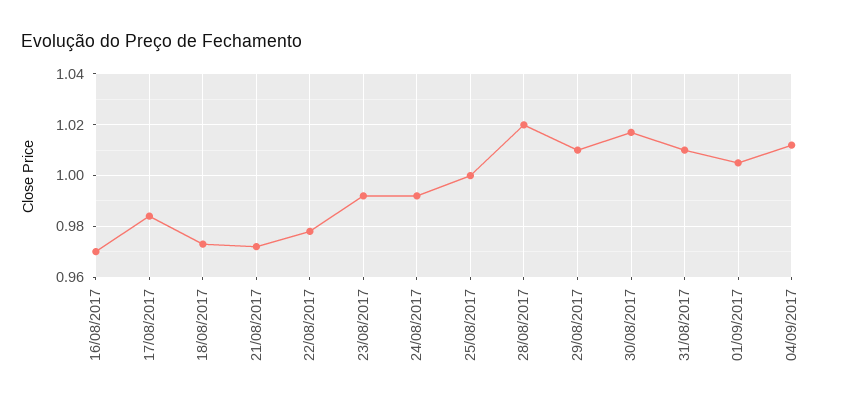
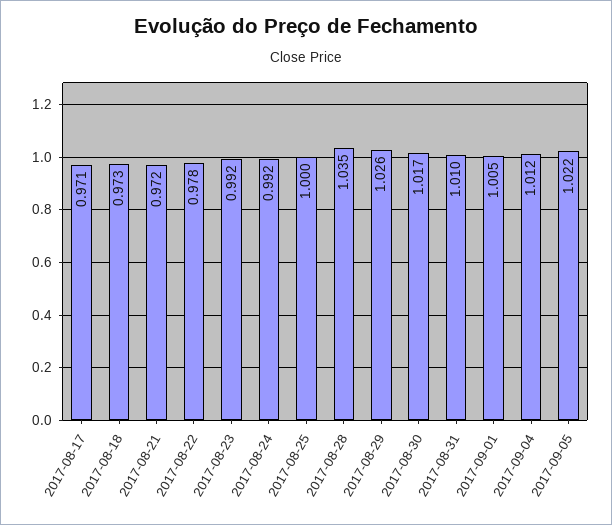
16/08/2017: 0.97 -> none
17/08/2017: 0.985 -> 0.971
28/08/2017: 1.02 -> 1.035
29/08/2017: 1.01 -> 1.026
2017-09-05: none -> 1.022

